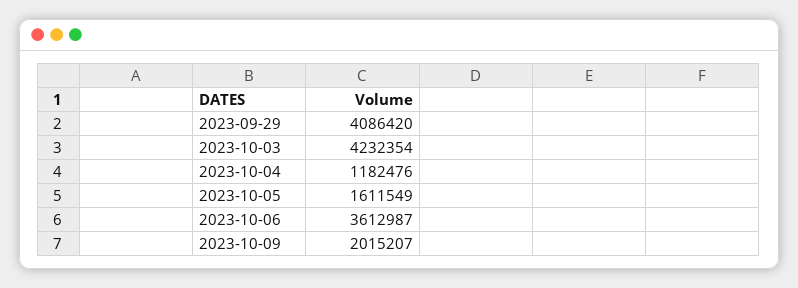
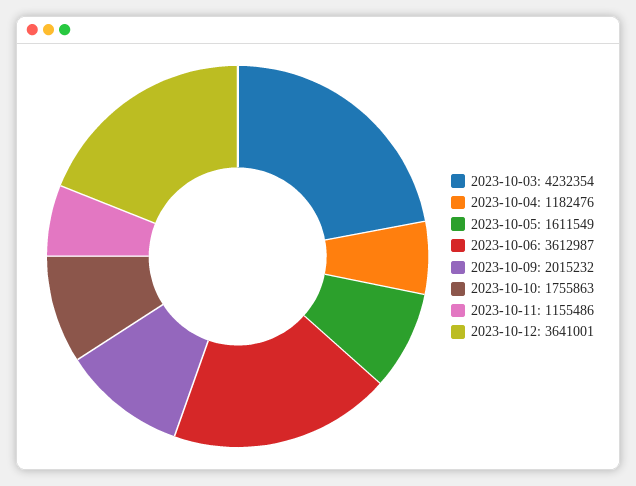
2023-09-29: 4086420 -> none
2023-10-09: 2015207 -> 2015232
2023-10-10: none -> 1755863
2023-10-11: none -> 1155486
2023-10-12: none -> 3641001

